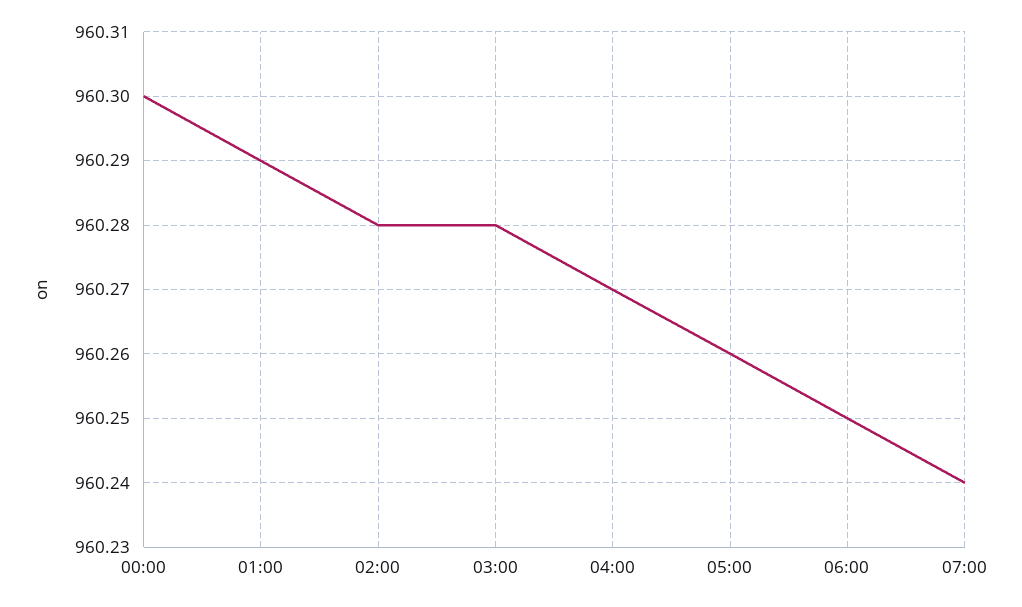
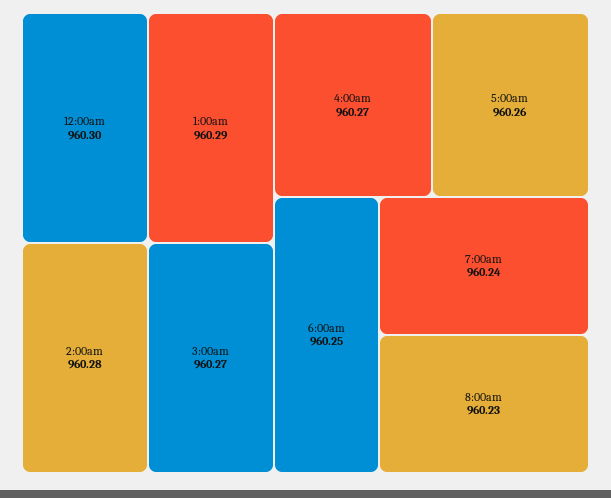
03:00: 960.28 -> 960.27
8:00am: none -> 960.23

